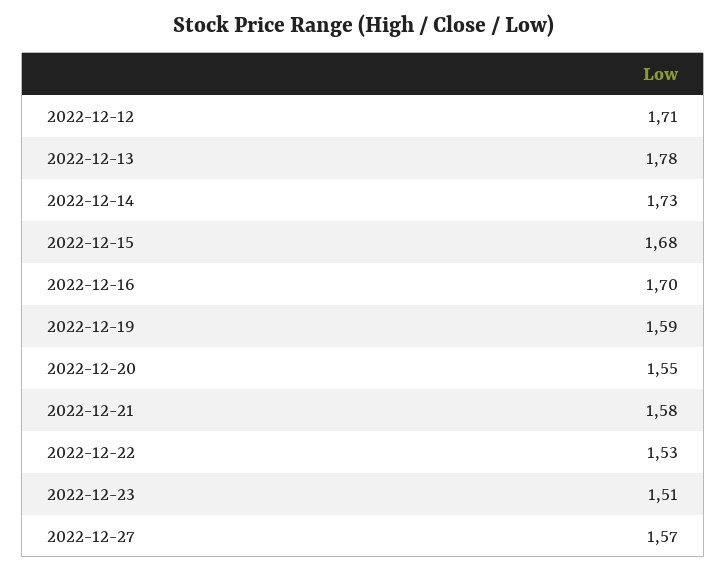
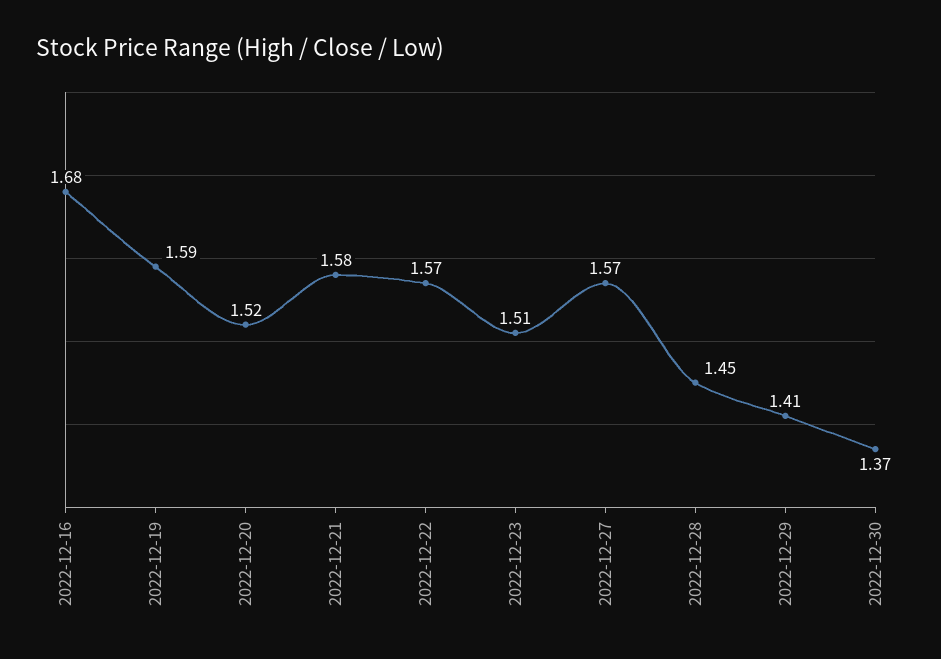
2022-12-12: 1.71 -> none
2022-12-13: 1.78 -> none
2022-12-14: 1.73 -> none
2022-12-15: 1.68 -> none
2022-12-16: 1.7 -> 1.68
2022-12-20: 1.55 -> 1.52
2022-12-22: 1.53 -> 1.57
2022-12-28: none -> 1.45
2022-12-29: none -> 1.41
2022-12-30: none -> 1.37

